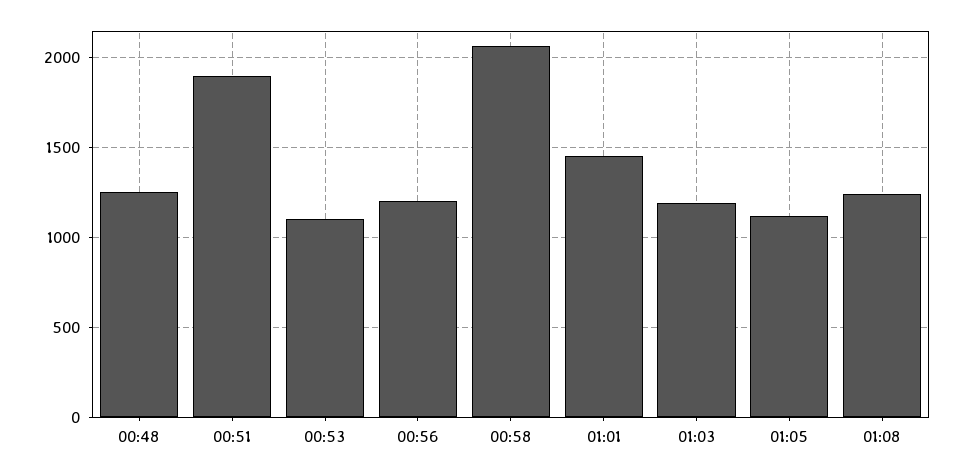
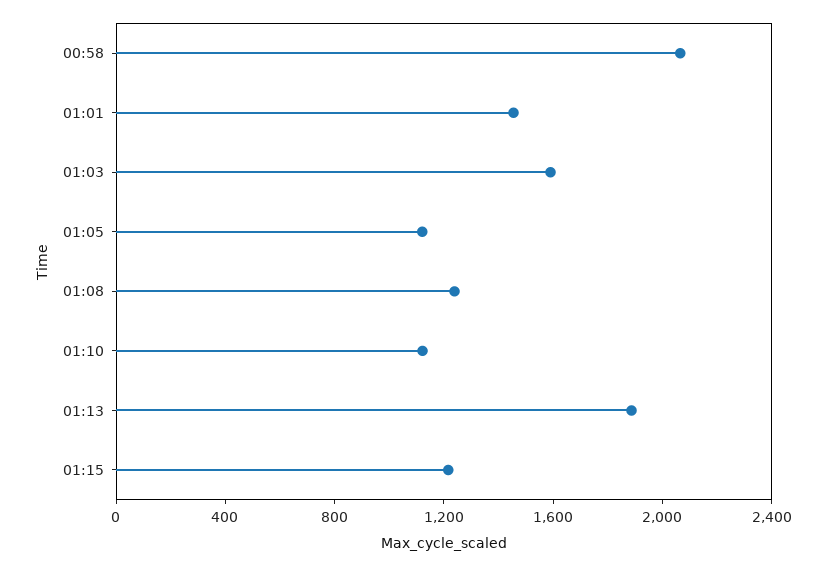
00:48: 1250 -> none
00:51: 1900 -> none
00:53: 1100 -> none
00:56: 1200 -> none
01:03: 1200 -> 1600
01:10: none -> 1100
01:13: none -> 1900
01:15: none -> 1200

